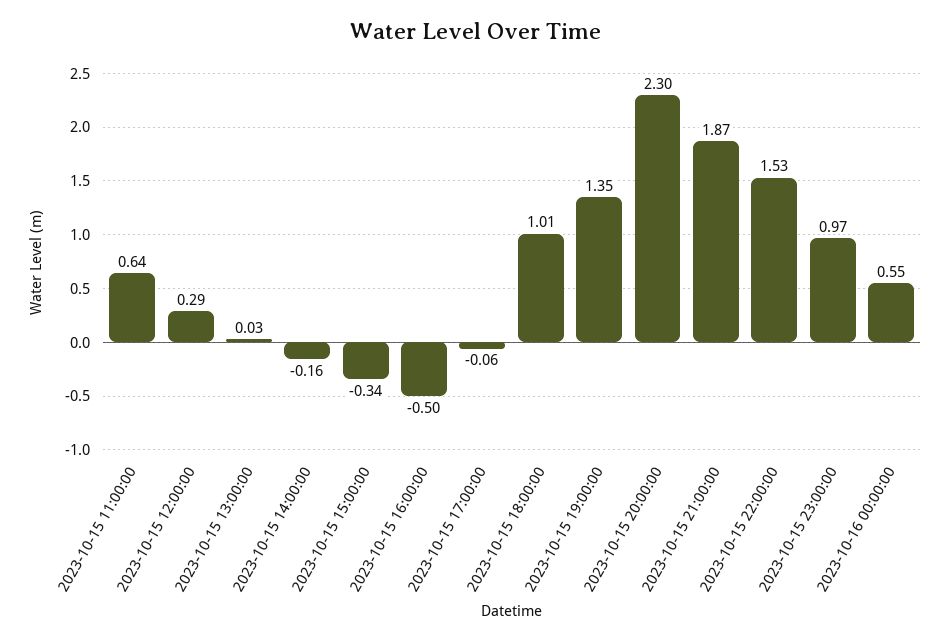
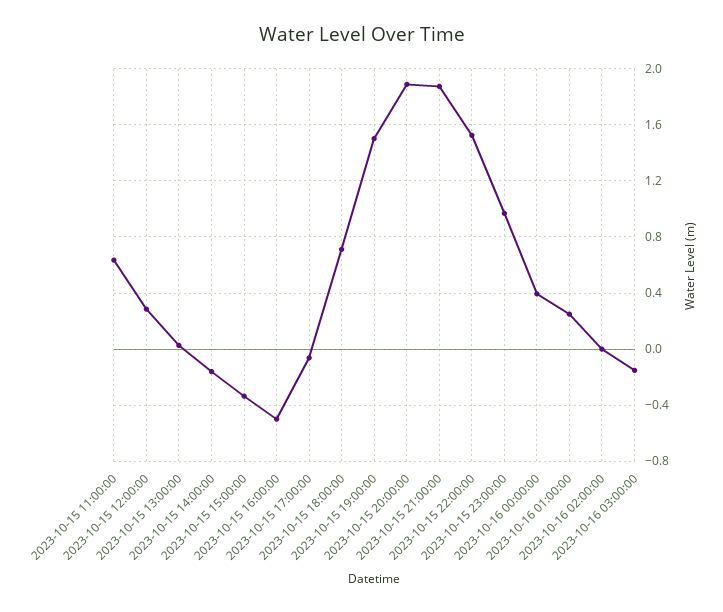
2023-10-15 18:00:00: 1.01 -> 0.7
2023-10-15 19:00:00: 1.35 -> 1.5
2023-10-15 20:00:00: 2.3 -> 1.9
2023-10-16 00:00:00: 0.55 -> 0.4
2023-10-16 01:00:00: none -> 0.25
2023-10-16 02:00:00: none -> 0
2023-10-16 03:00:00: none -> -0.15

